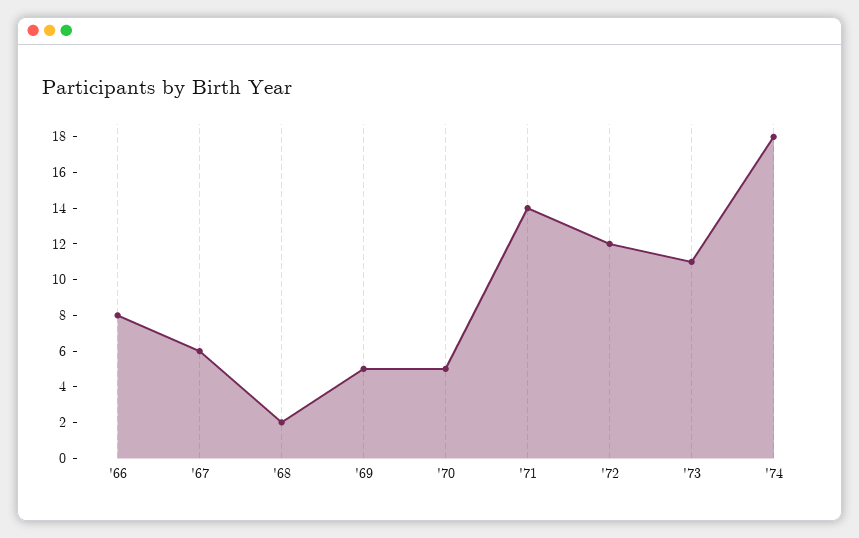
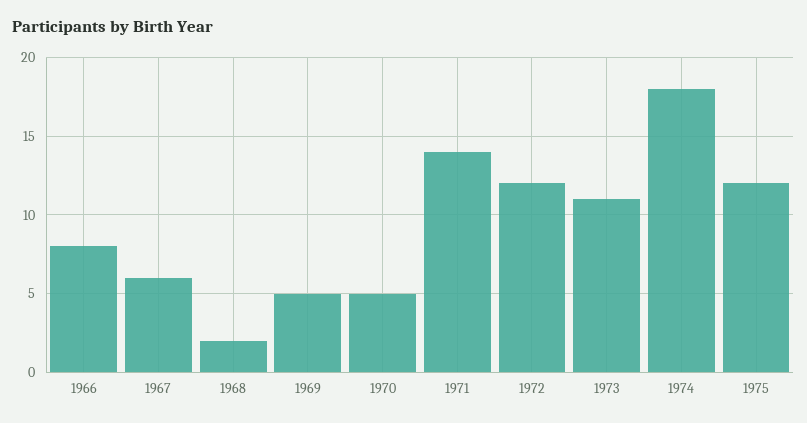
1975: none -> 12

